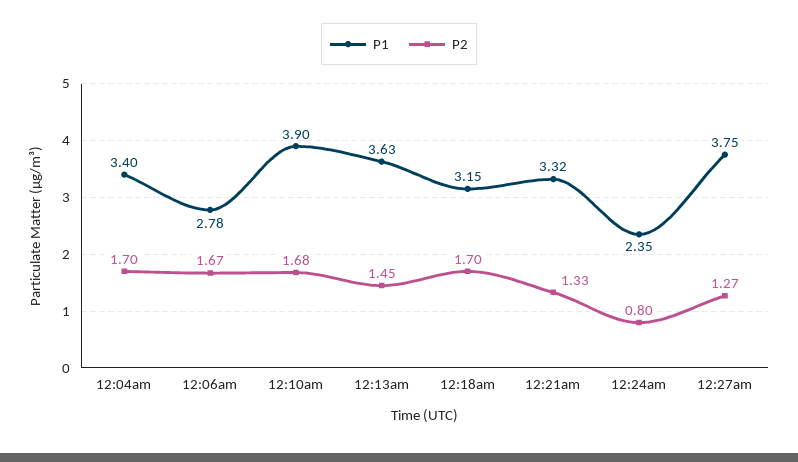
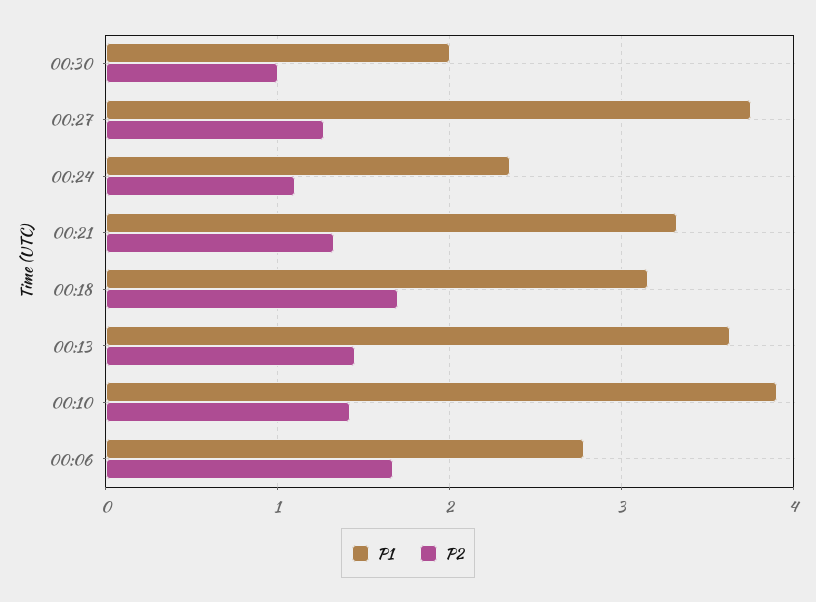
P1, 12:04am: 3.4 -> none
P2, 12:04am: 1.7 -> none
P2, 12:10am: 1.68 -> 1.4
P2, 12:24am: 0.8 -> 1.1
P1, 00:30: none -> 2
P2, 00:30: none -> 1

